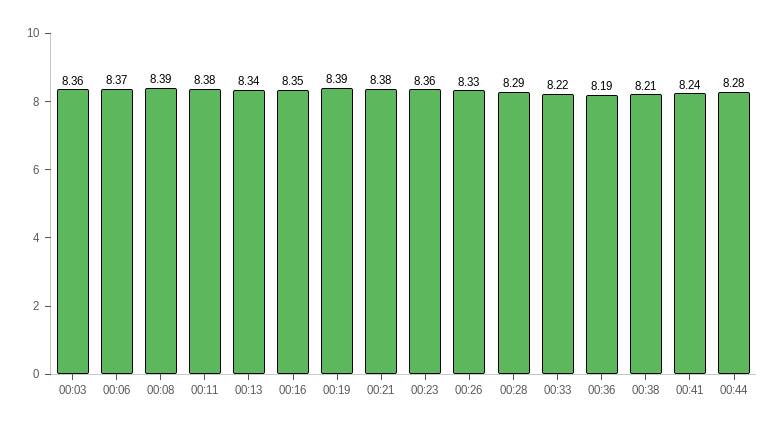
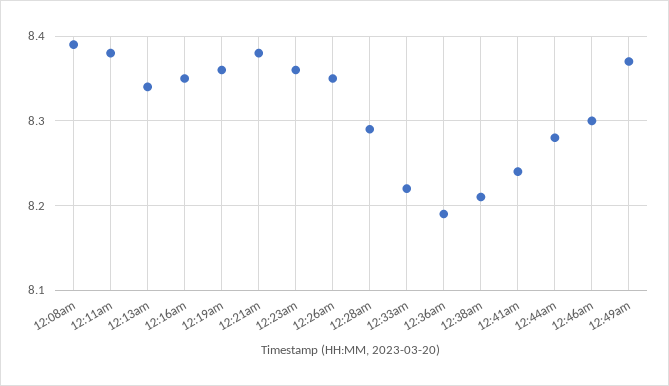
00:03: 8.36 -> none
00:06: 8.37 -> none
00:19: 8.39 -> 8.36
00:26: 8.33 -> 8.35
12:46am: none -> 8.3
12:49am: none -> 8.37

